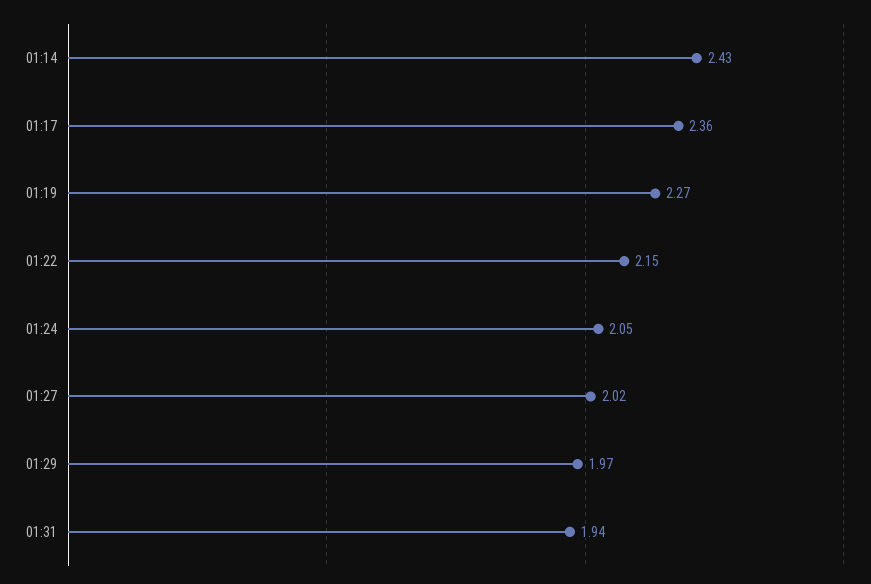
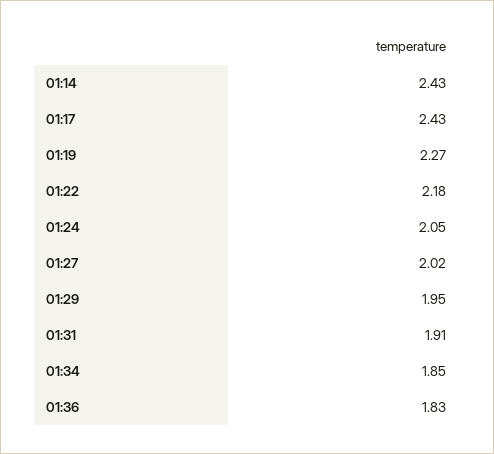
01:17: 2.36 -> 2.43
01:22: 2.15 -> 2.18
01:29: 1.97 -> 1.95
01:31: 1.94 -> 1.91
01:34: none -> 1.85
01:36: none -> 1.83

